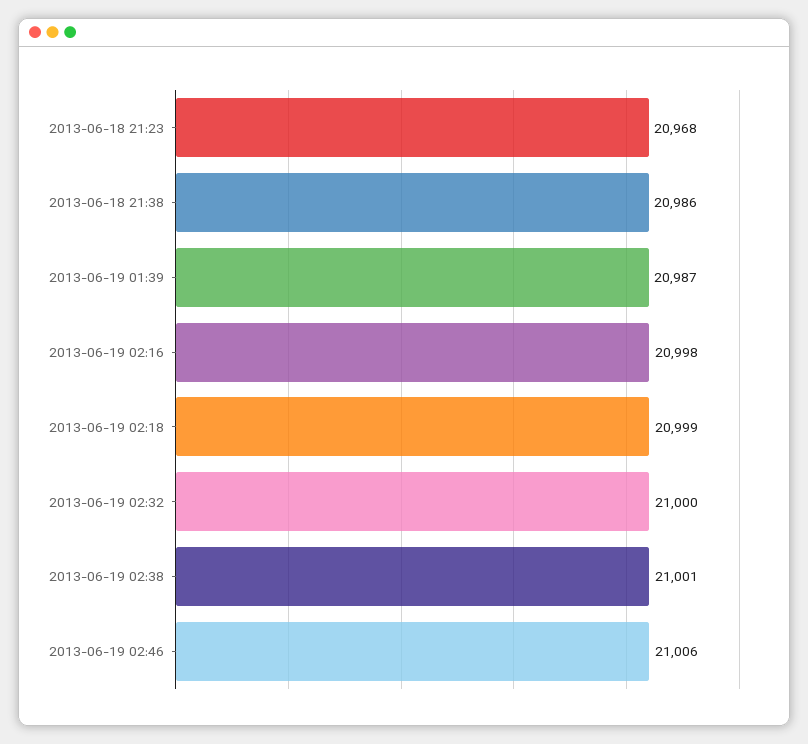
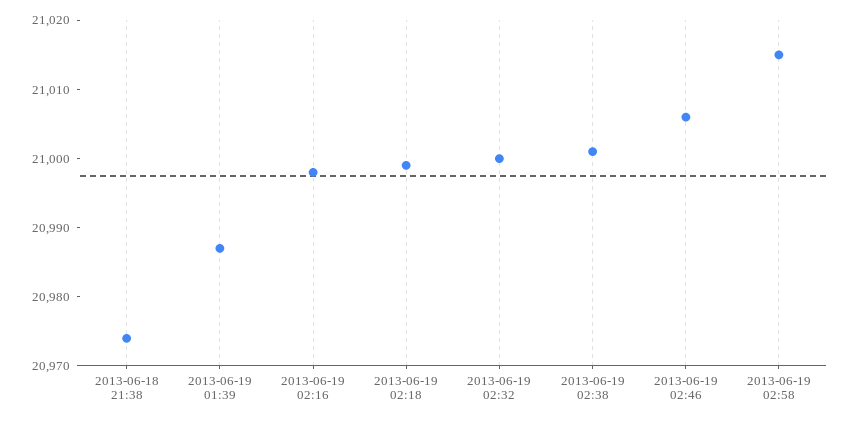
2013-06-18 21:23: 20968 -> none
2013-06-18 21:38: 20986 -> 20975
2013-06-19 02:58: none -> 21015

